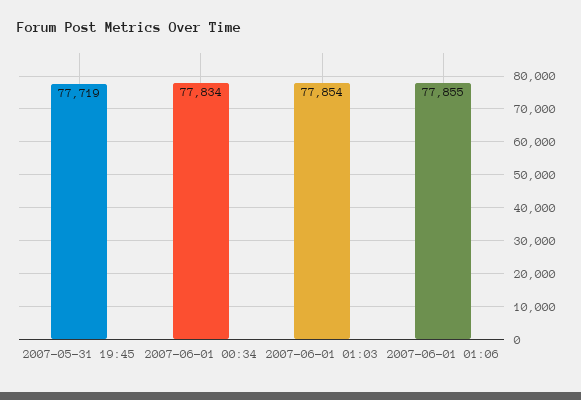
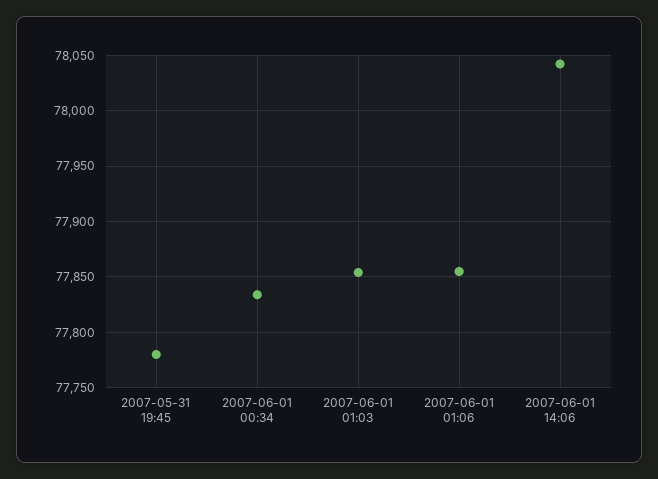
2007-05-31 19:45: 77719 -> 77780
2007-06-01 14:06: none -> 78040

